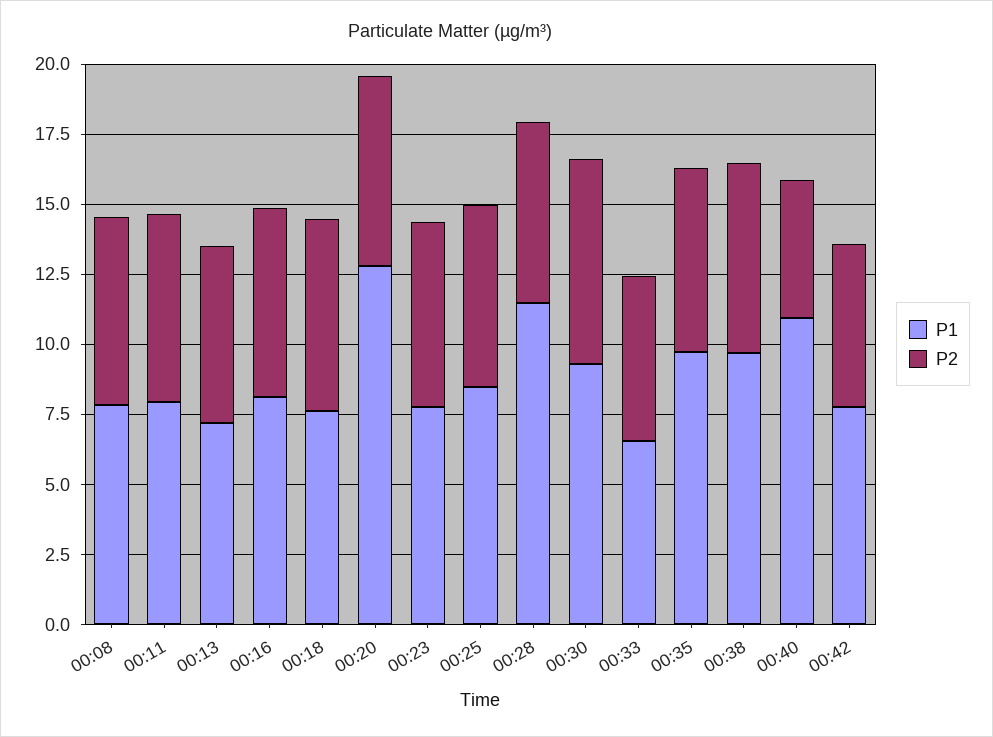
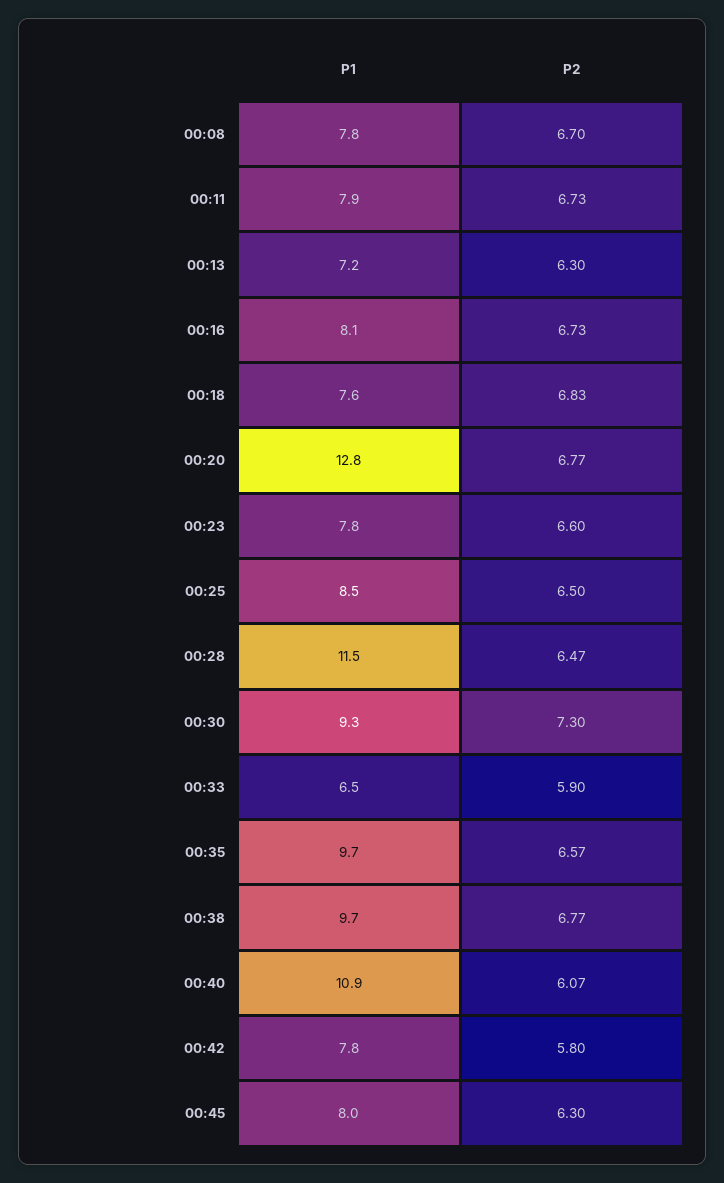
P2, 00:40: 5 -> 6.07
P1, 00:45: none -> 8
P2, 00:45: none -> 6.3

